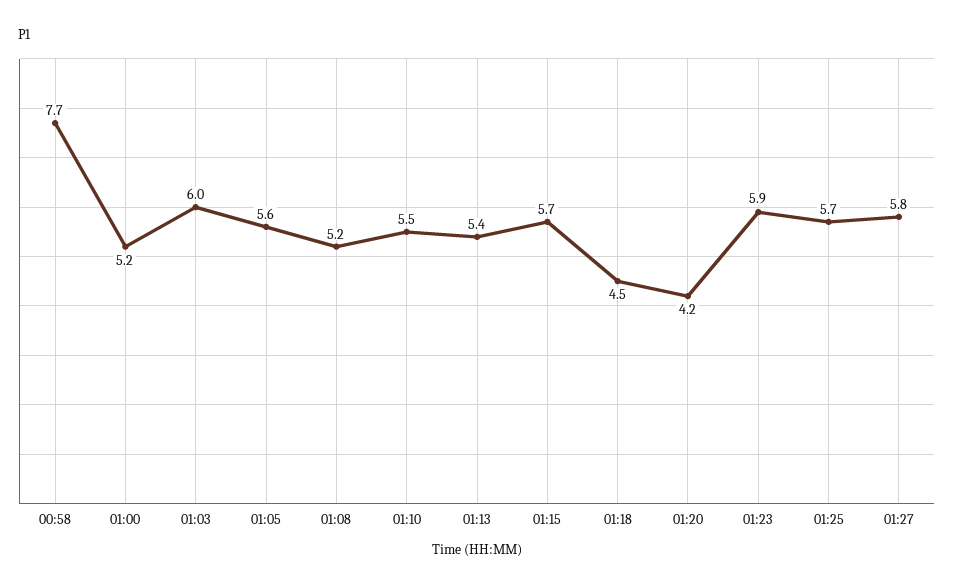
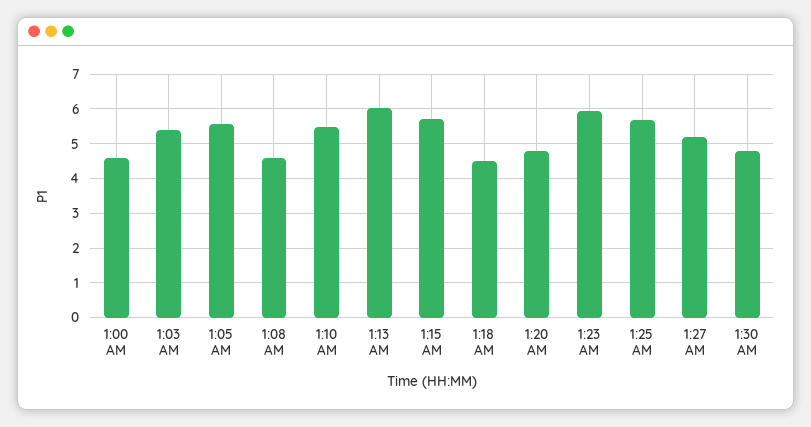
00:58: 7.7 -> none
01:00: 5.2 -> 4.6
01:03: 6 -> 5.4
01:08: 5.2 -> 4.6
01:13: 5.4 -> 6
01:20: 4.2 -> 4.8
01:27: 5.8 -> 5.2
1:30 AM: none -> 4.8

